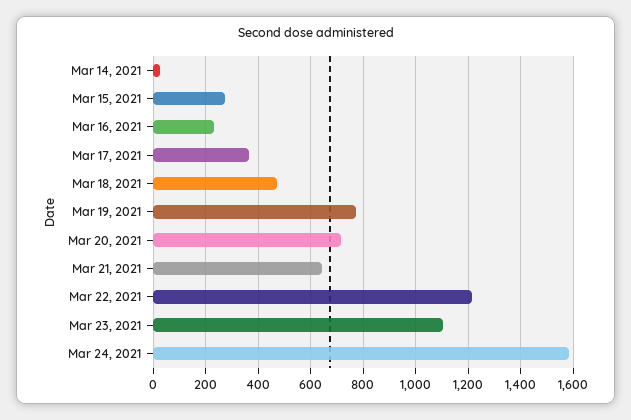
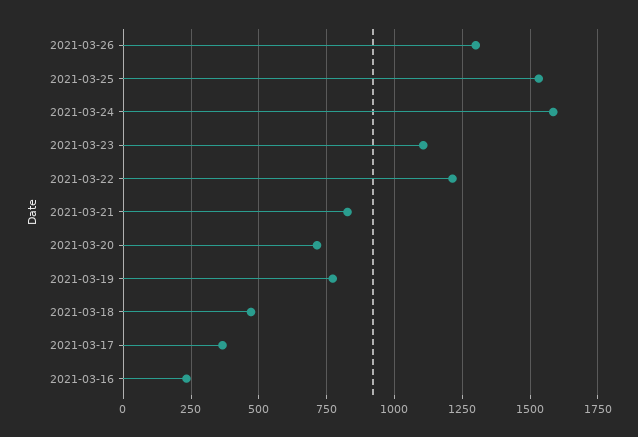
Mar 14, 2021: 25 -> none
Mar 15, 2021: 275 -> none
Mar 21, 2021: 650 -> 825
2021-03-26: none -> 1300
2021-03-25: none -> 1525

